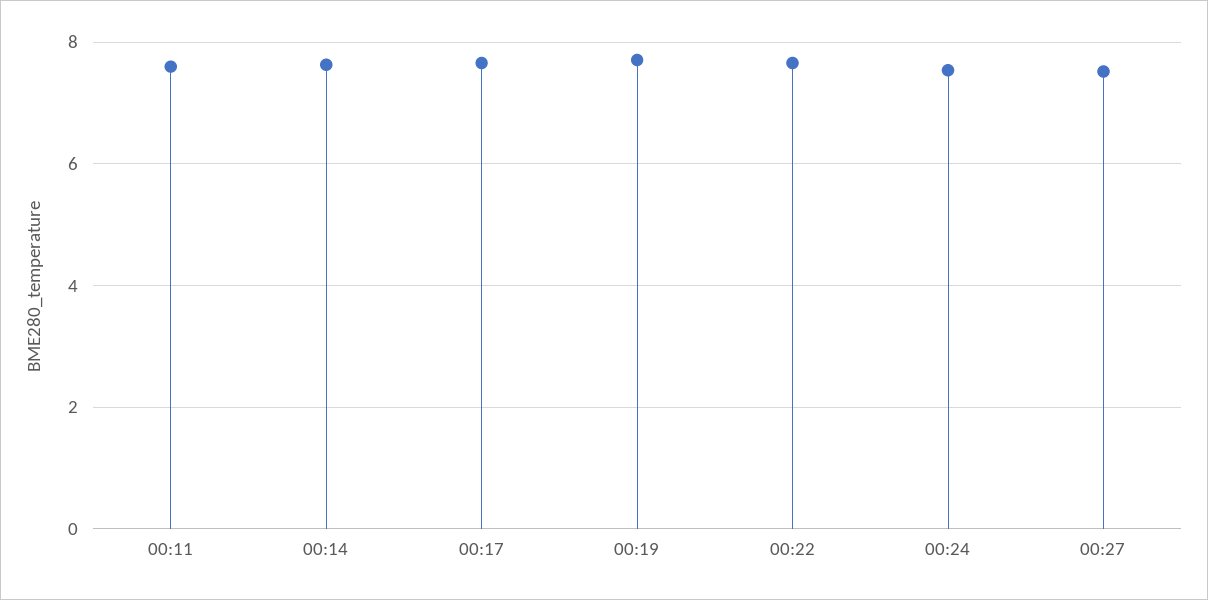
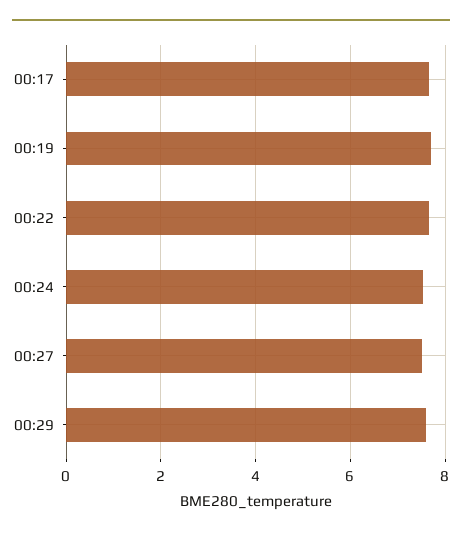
00:11: 7.6 -> none
00:14: 7.6 -> none
00:29: none -> 7.6

